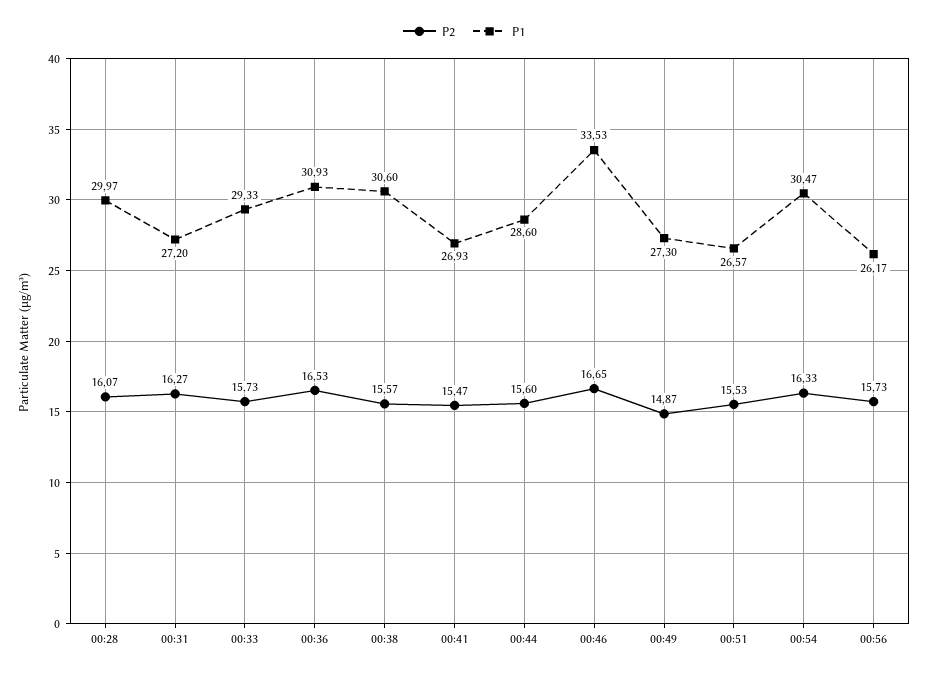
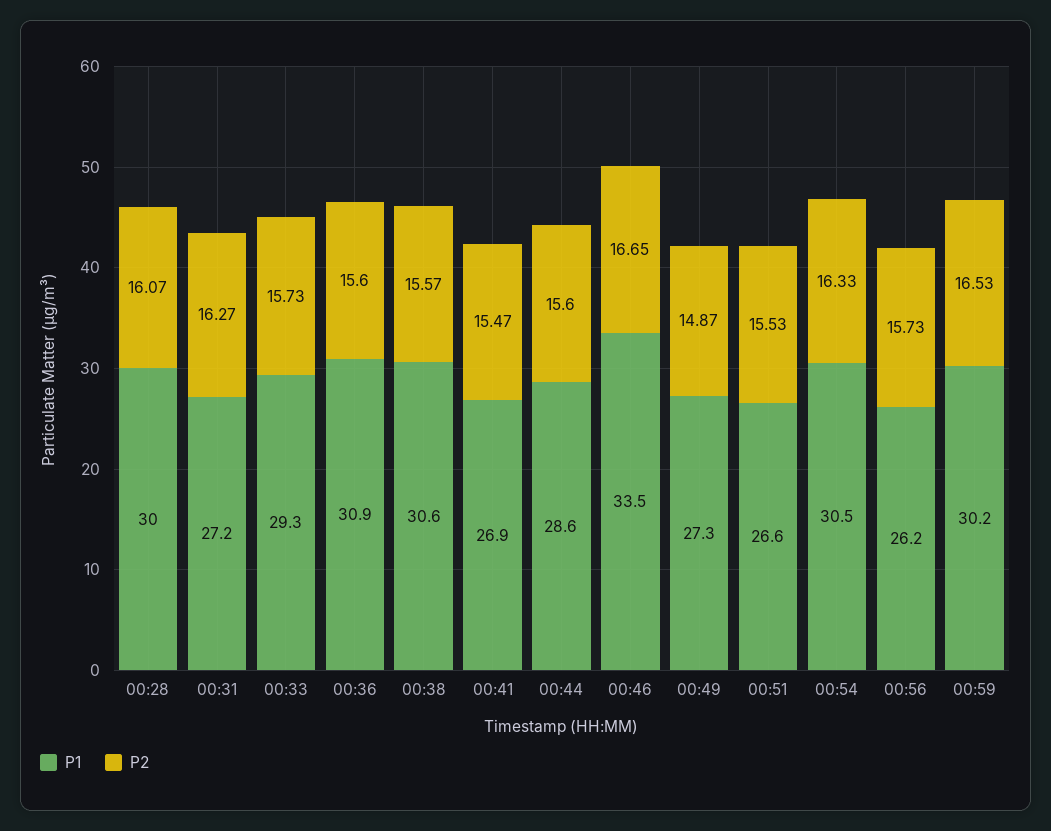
P2, 00:36: 16.53 -> 15.6
P1, 00:59: none -> 30.2
P2, 00:59: none -> 16.53

